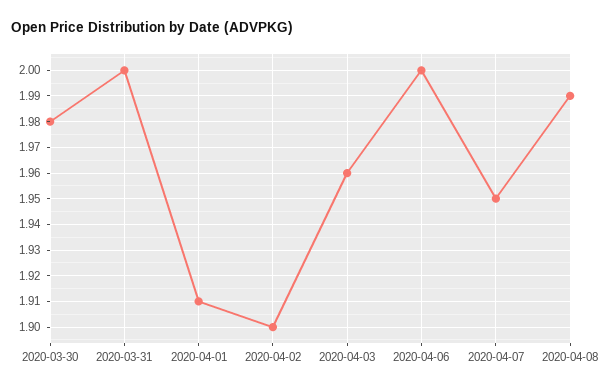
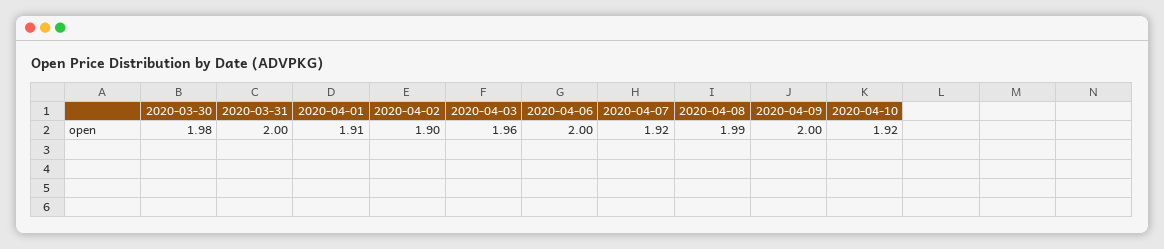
2020-04-07: 1.95 -> 1.92
2020-04-09: none -> 2
2020-04-10: none -> 1.92

